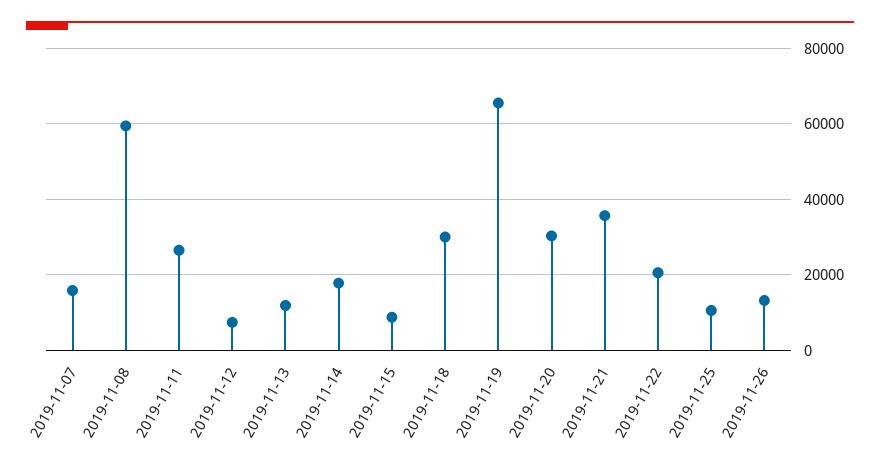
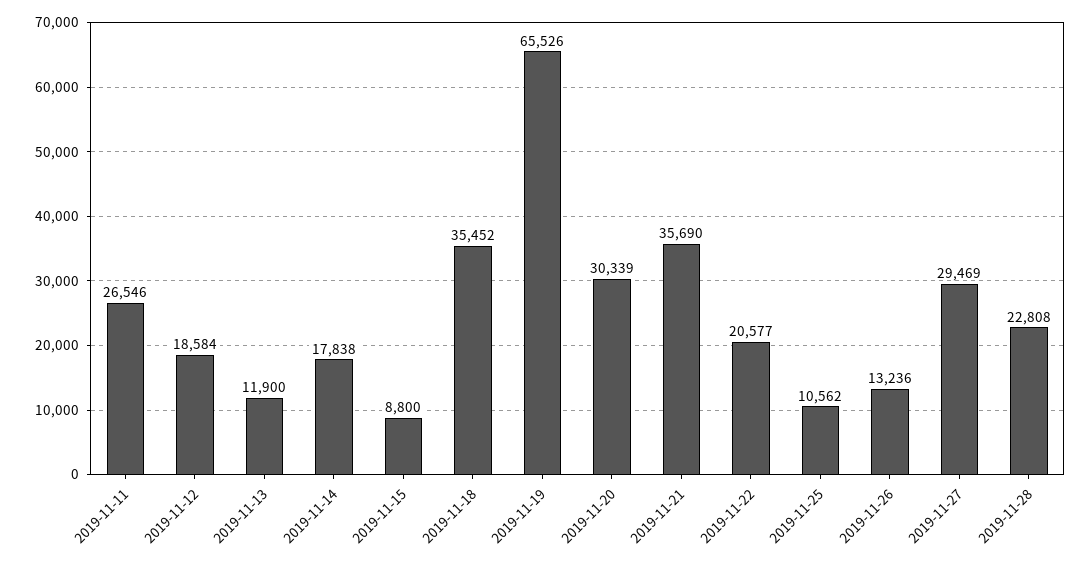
2019-11-07: 16000 -> none
2019-11-08: 60000 -> none
2019-11-12: 8000 -> 18584
2019-11-18: 30000 -> 35452
2019-11-27: none -> 29469
2019-11-28: none -> 22808

